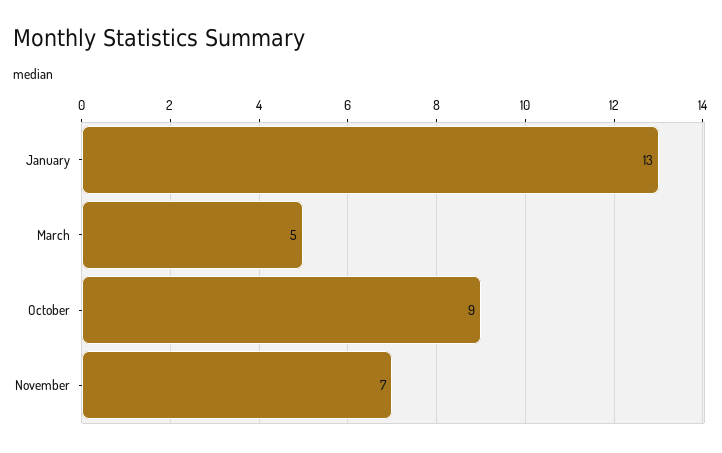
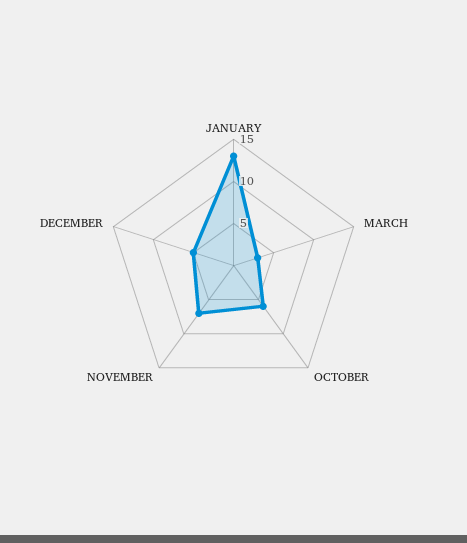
March: 5 -> 3
October: 9 -> 6
DECEMBER: none -> 5

